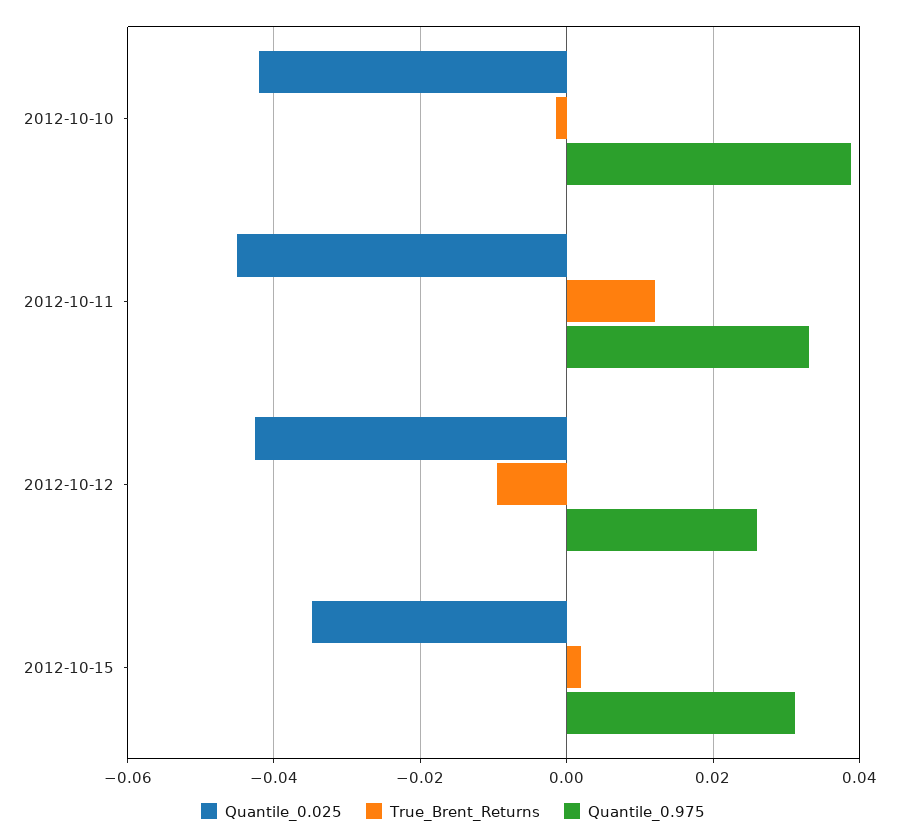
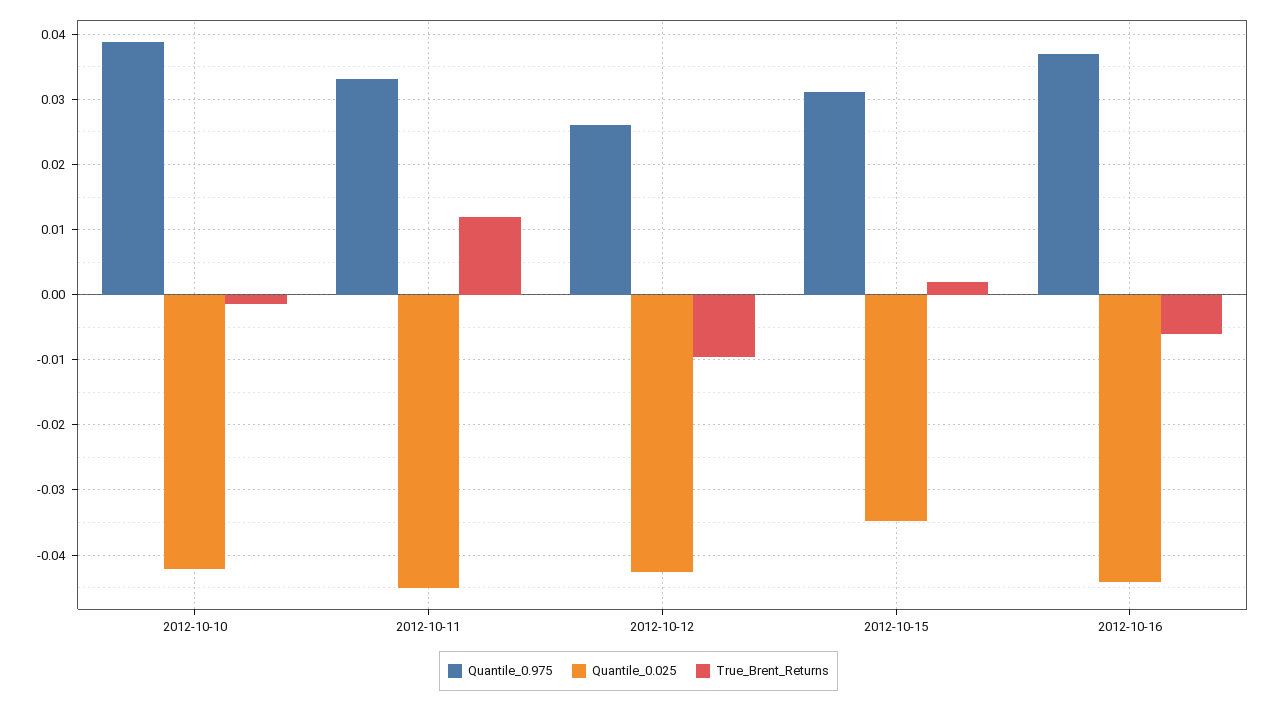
Quantile_0.975, 2012-10-16: none -> 0.037
Quantile_0.025, 2012-10-16: none -> -0.044
True_Brent_Returns, 2012-10-16: none -> -0.006

